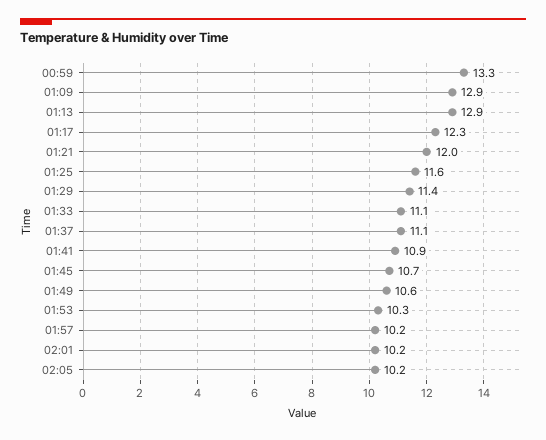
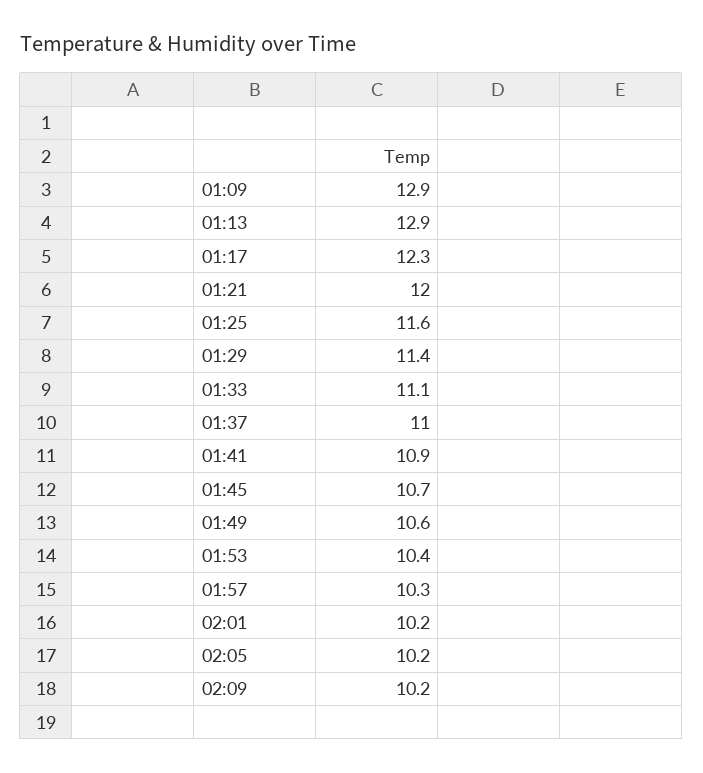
00:59: 13.3 -> none
01:37: 11.1 -> 11
01:53: 10.3 -> 10.4
01:57: 10.2 -> 10.3
02:09: none -> 10.2

